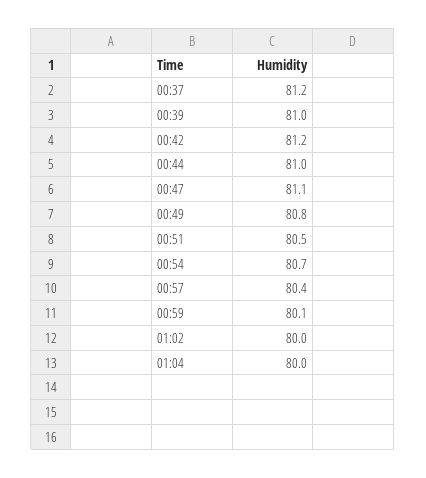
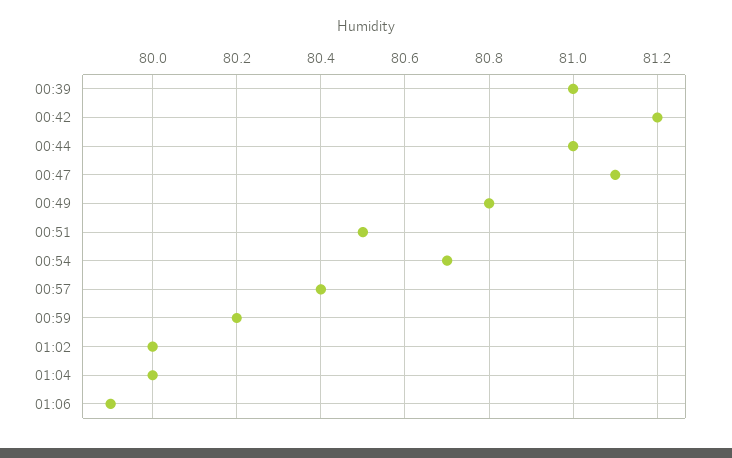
00:37: 81.2 -> none
00:59: 80.1 -> 80.2
01:06: none -> 79.9

